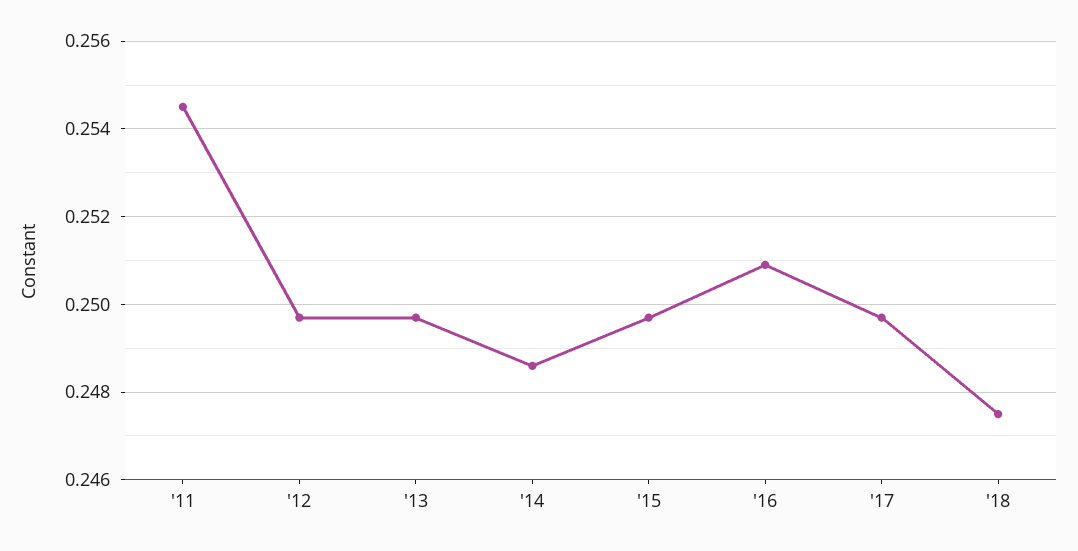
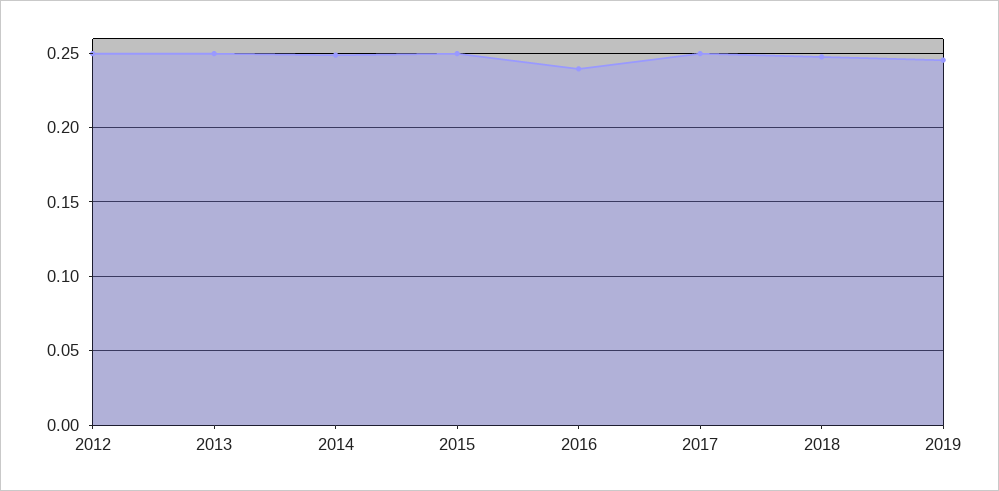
'11: 0.2545 -> none
'16: 0.251 -> 0.24
2019: none -> 0.245

